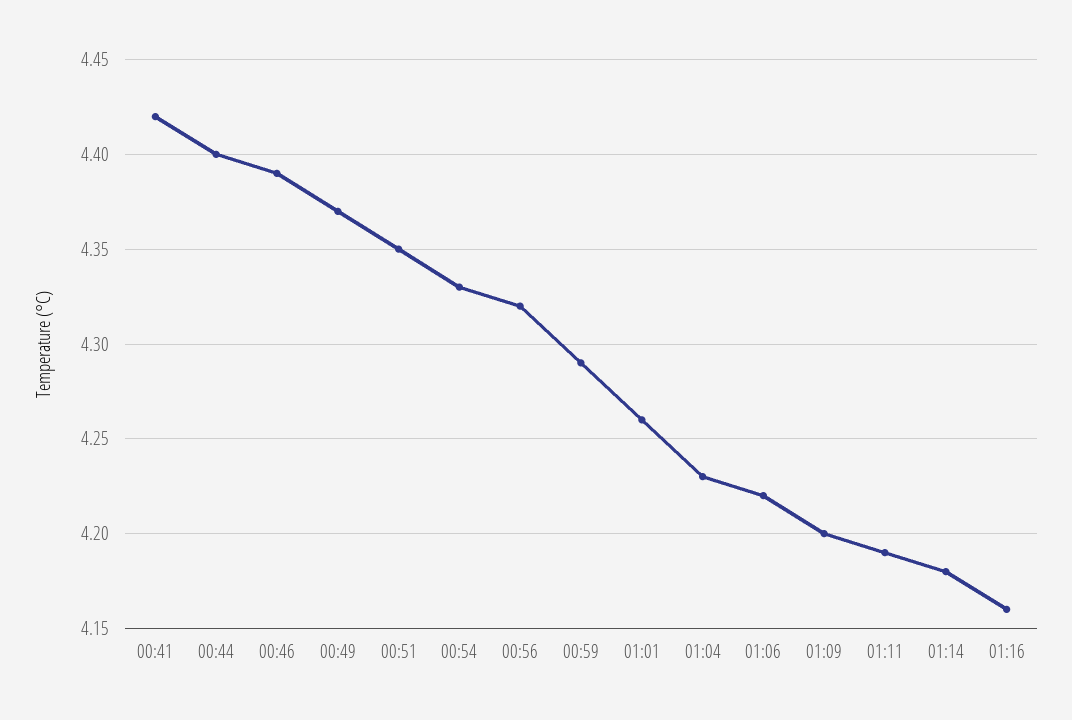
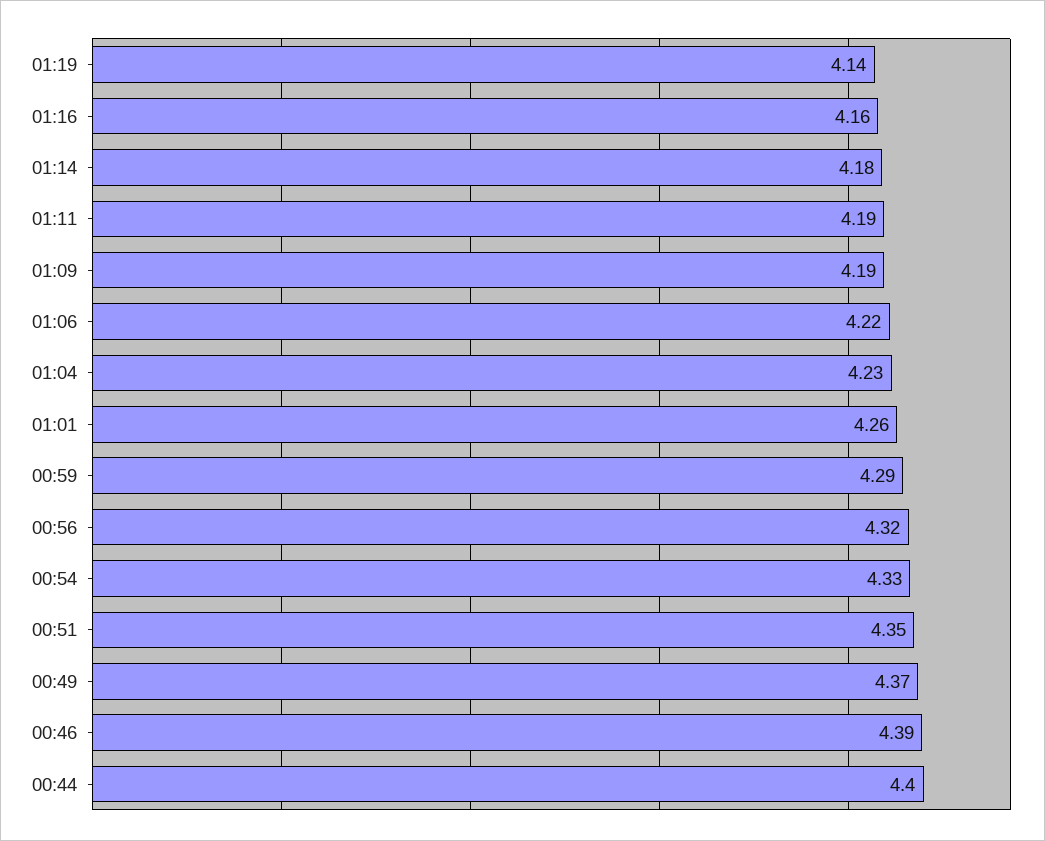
00:41: 4.42 -> none
01:09: 4.2 -> 4.19
01:19: none -> 4.14

